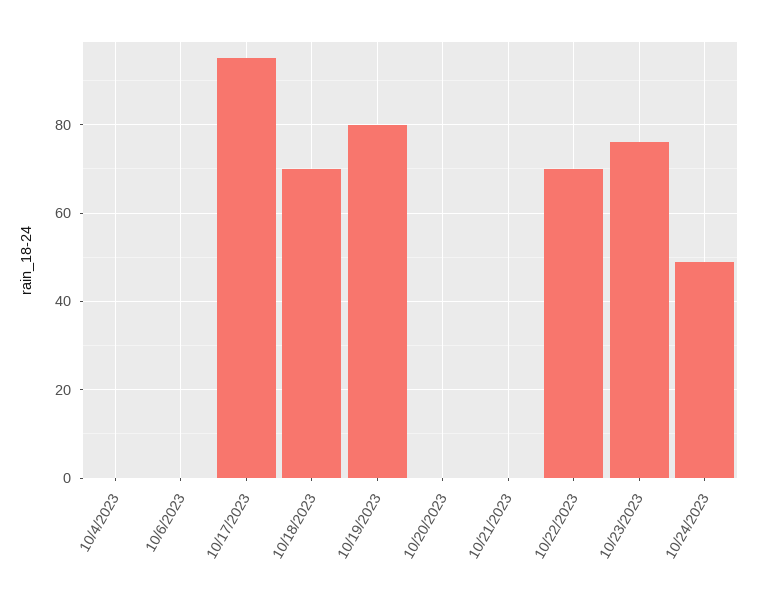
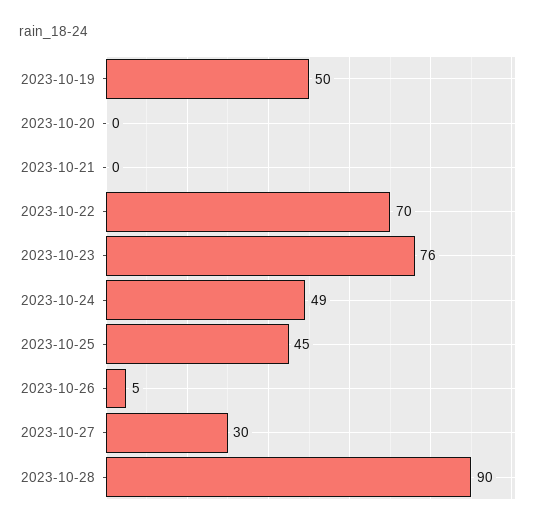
10/4/2023: 0 -> none
10/6/2023: 0 -> none
10/17/2023: 95 -> none
10/18/2023: 70 -> none
10/19/2023: 80 -> 50
2023-10-25: none -> 45
2023-10-26: none -> 5
2023-10-27: none -> 30
2023-10-28: none -> 90

